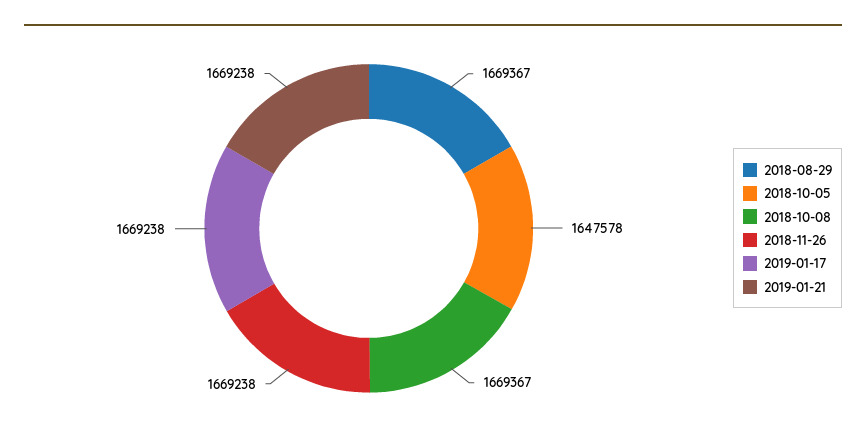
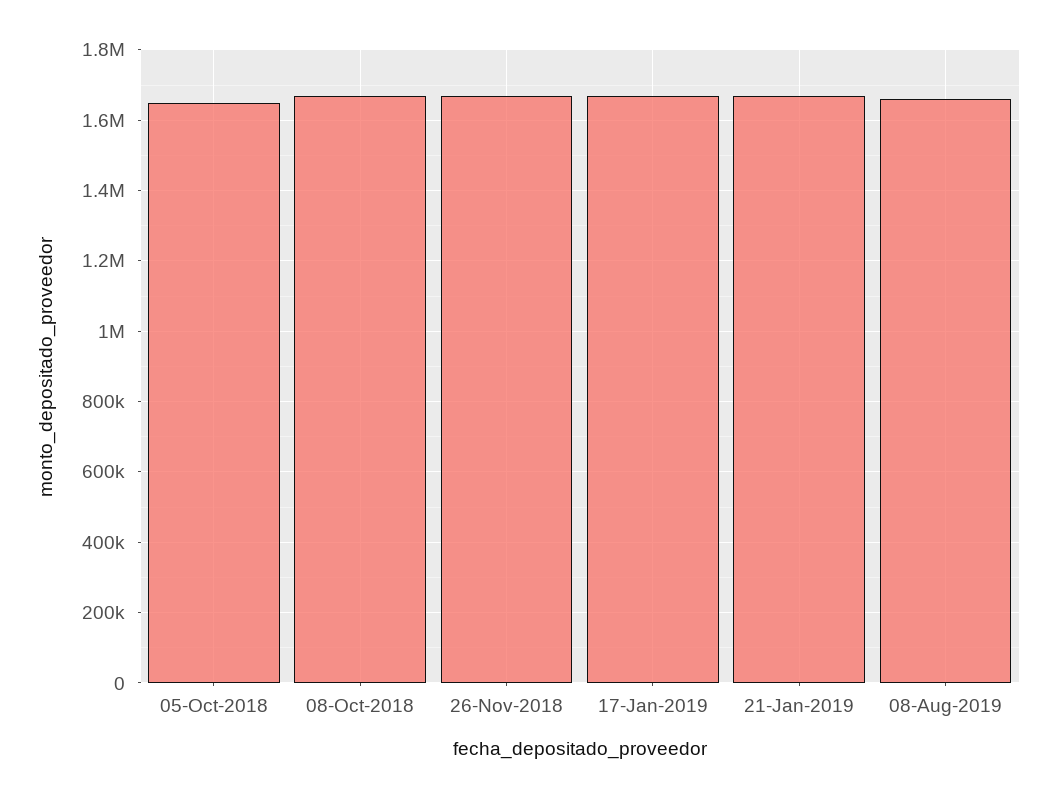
2018-08-29: 1669367 -> none
08-Aug-2019: none -> 1660000

